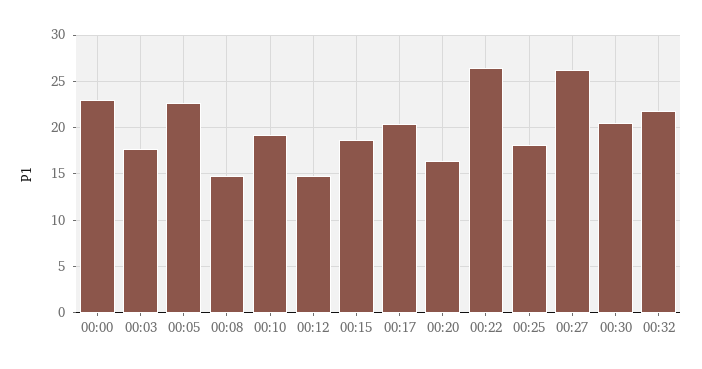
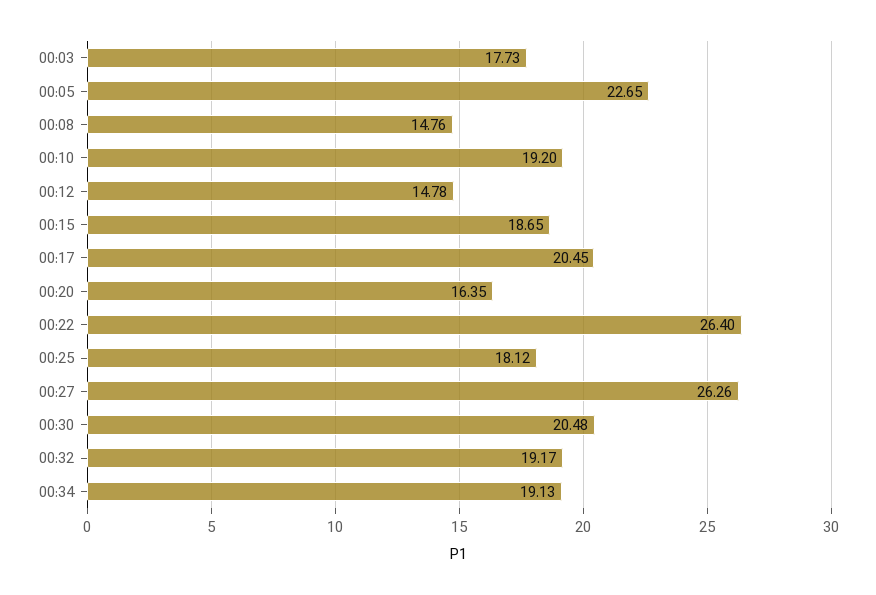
00:00: 23 -> none
00:32: 22 -> 19.17
00:34: none -> 19.13

